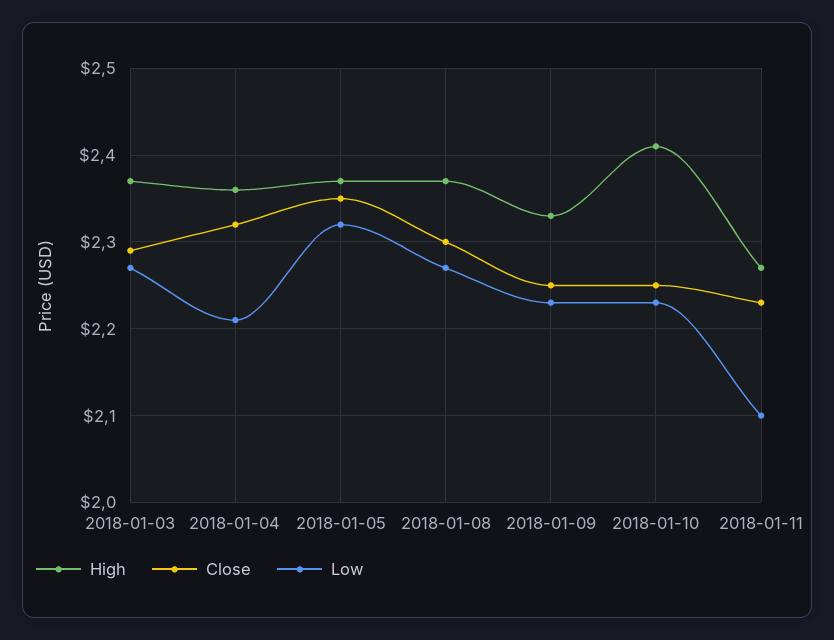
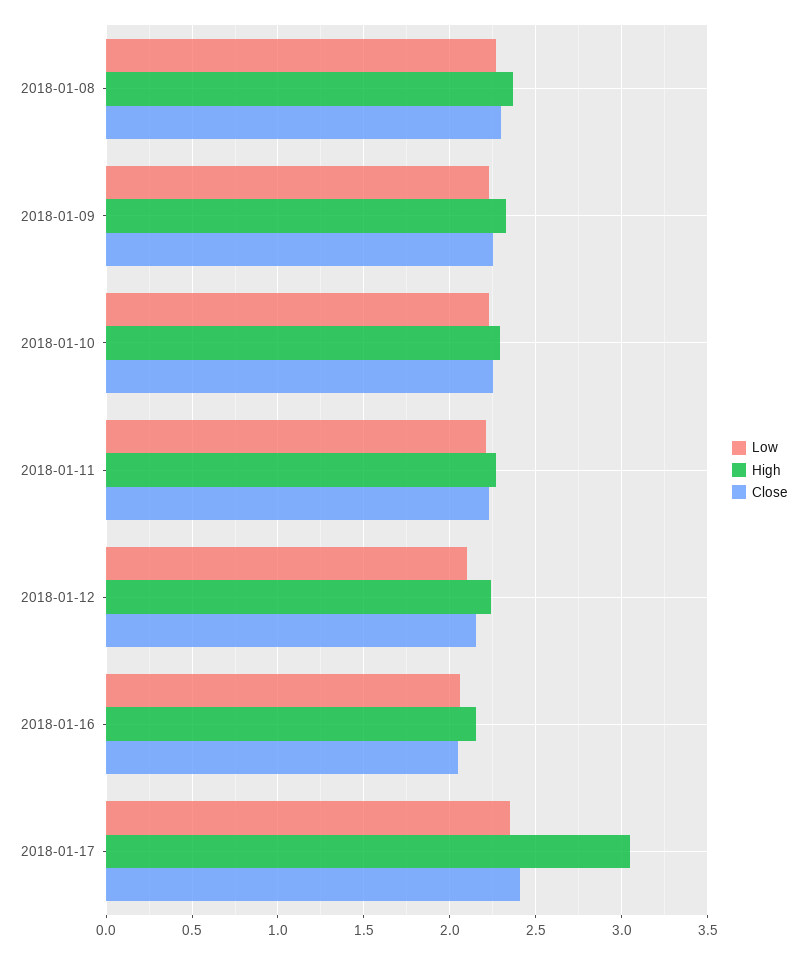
High, 2018-01-03: 2.37 -> none
Close, 2018-01-03: 2.29 -> none
Low, 2018-01-03: 2.27 -> none
High, 2018-01-04: 2.36 -> none
Close, 2018-01-04: 2.32 -> none
Low, 2018-01-04: 2.21 -> none
High, 2018-01-05: 2.37 -> none
Close, 2018-01-05: 2.35 -> none
Low, 2018-01-05: 2.32 -> none
High, 2018-01-10: 2.41 -> 2.3
Low, 2018-01-11: 2.1 -> 2.2
Low, 2018-01-12: none -> 2.1
High, 2018-01-12: none -> 2.25
Close, 2018-01-12: none -> 2.15
Low, 2018-01-16: none -> 2.05
High, 2018-01-16: none -> 2.15
Close, 2018-01-16: none -> 2.05
Low, 2018-01-17: none -> 2.35
High, 2018-01-17: none -> 3.05
Close, 2018-01-17: none -> 2.4

